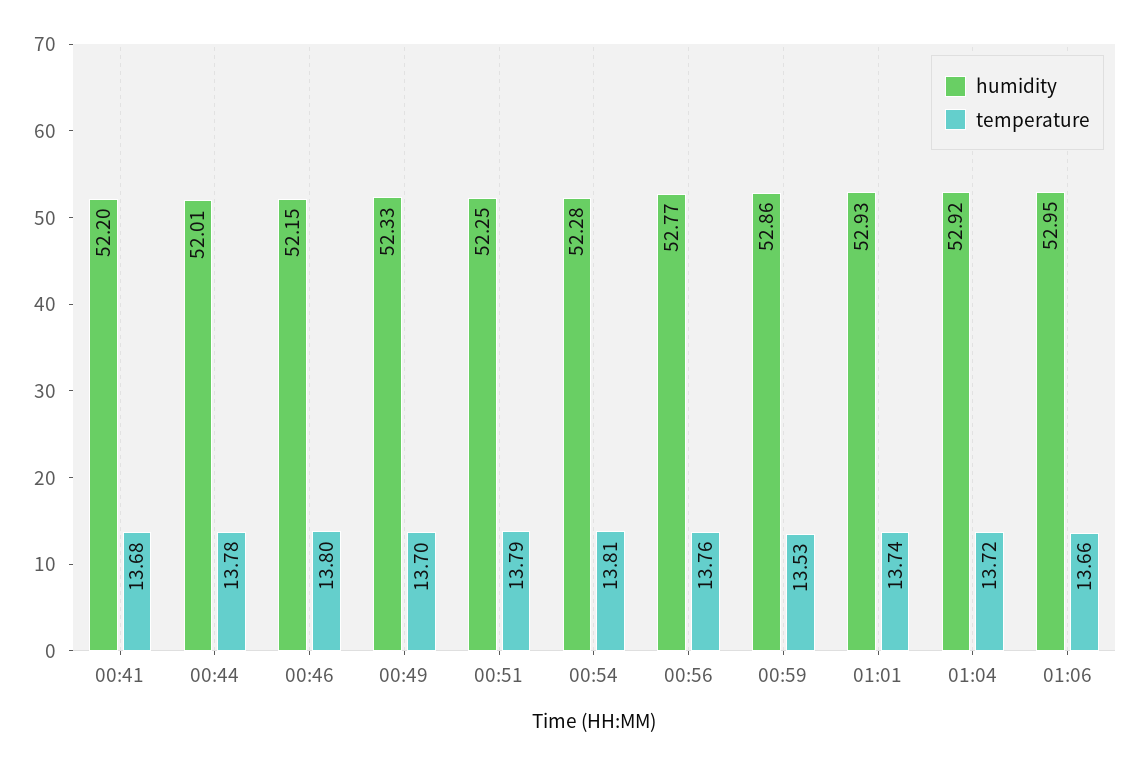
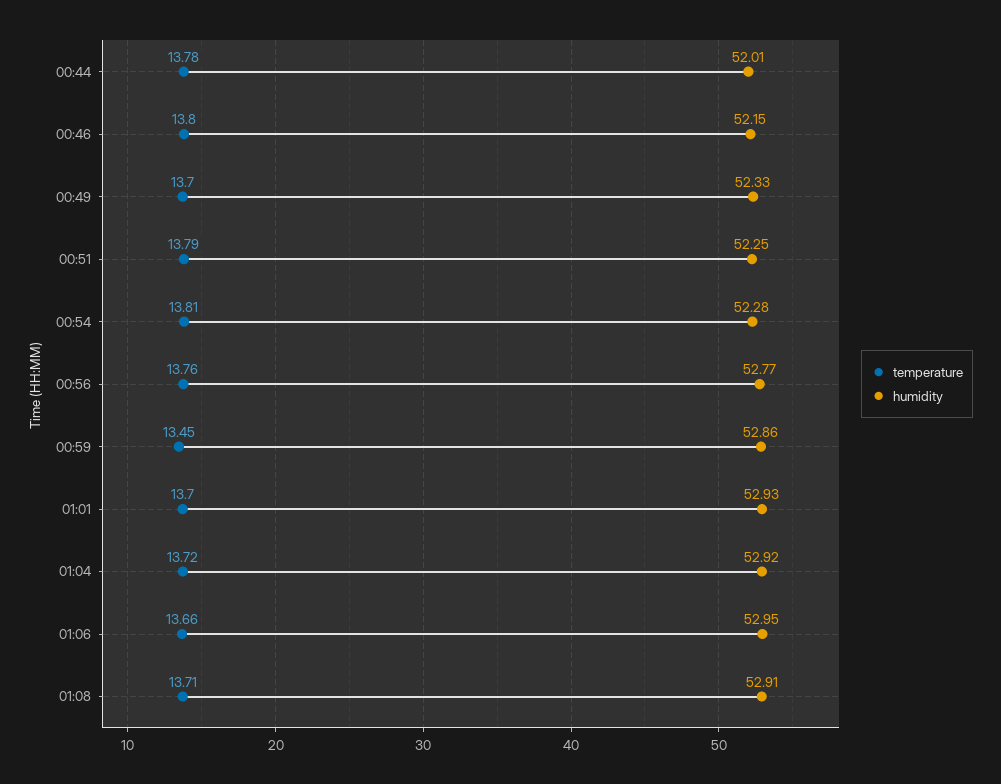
humidity, 00:41: 52.2 -> none
temperature, 00:41: 13.68 -> none
temperature, 00:59: 13.53 -> 13.45
temperature, 01:01: 13.74 -> 13.7
temperature, 01:08: none -> 13.71
humidity, 01:08: none -> 52.91

